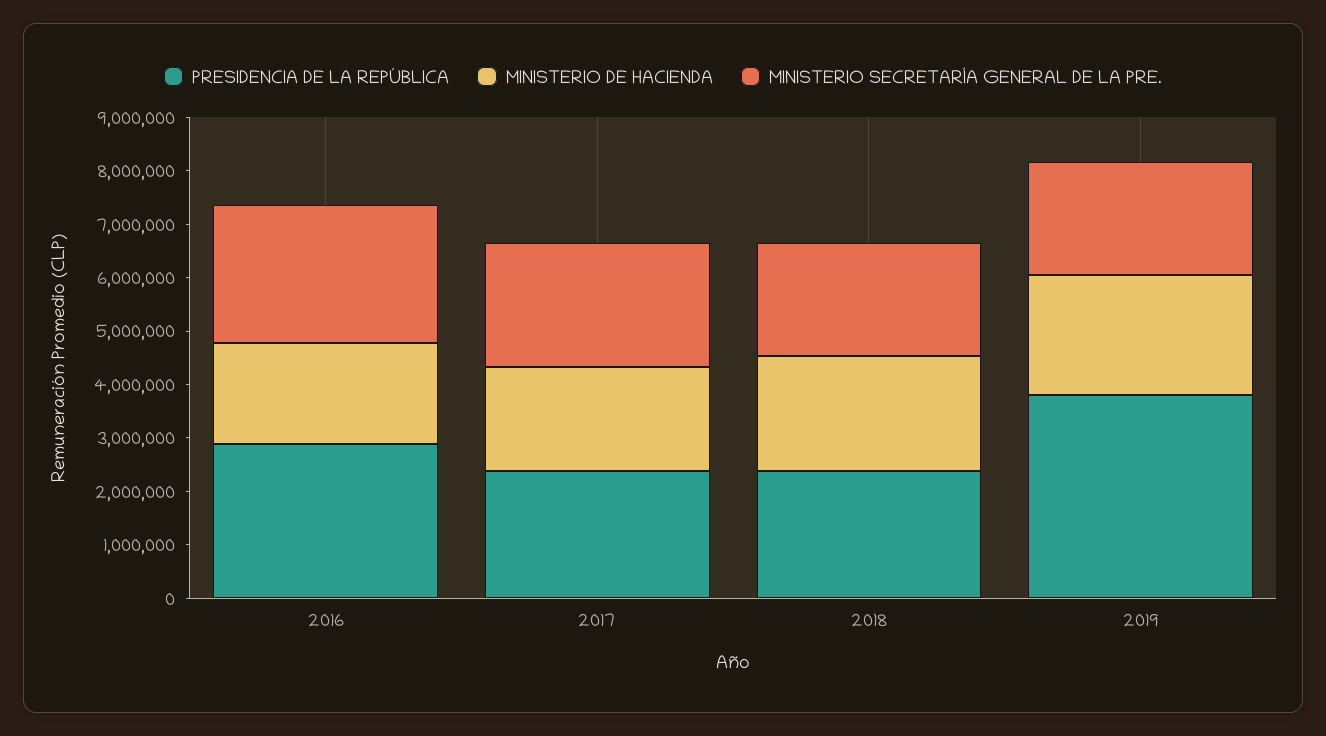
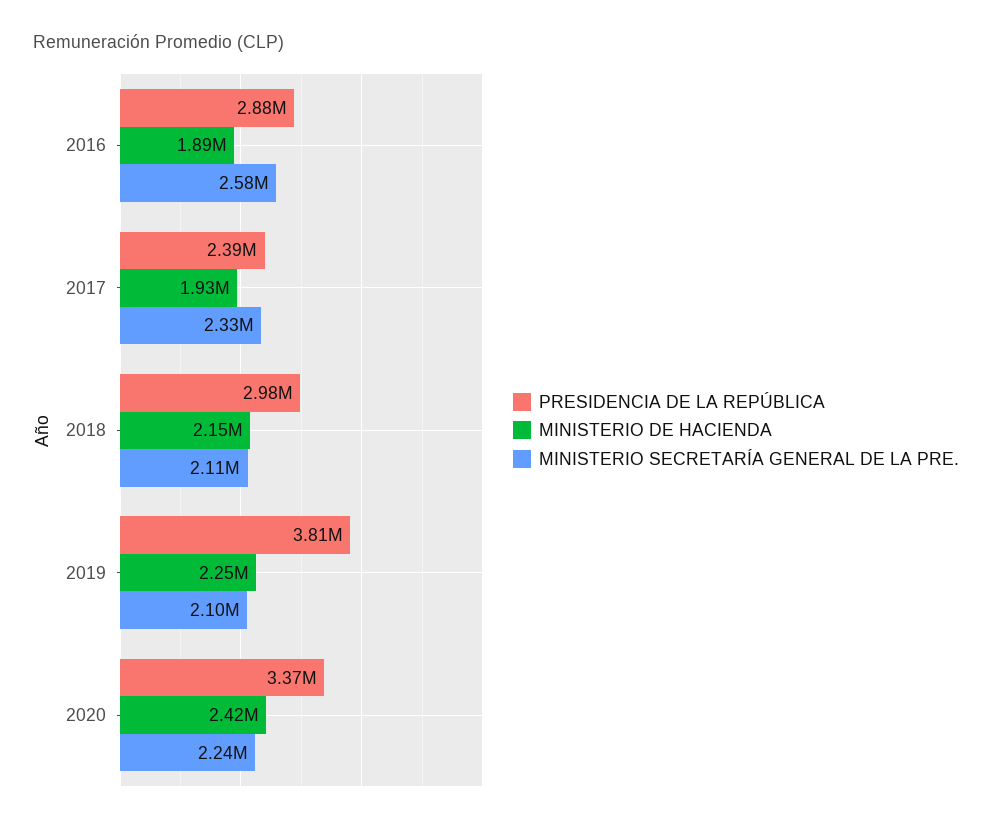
PRESIDENCIA DE LA REPÚBLICA, 2018: 2400000 -> 2980000
PRESIDENCIA DE LA REPÚBLICA, 2020: none -> 3370000
MINISTERIO DE HACIENDA, 2020: none -> 2420000
MINISTERIO SECRETARÍA GENERAL DE LA PRE., 2020: none -> 2240000

